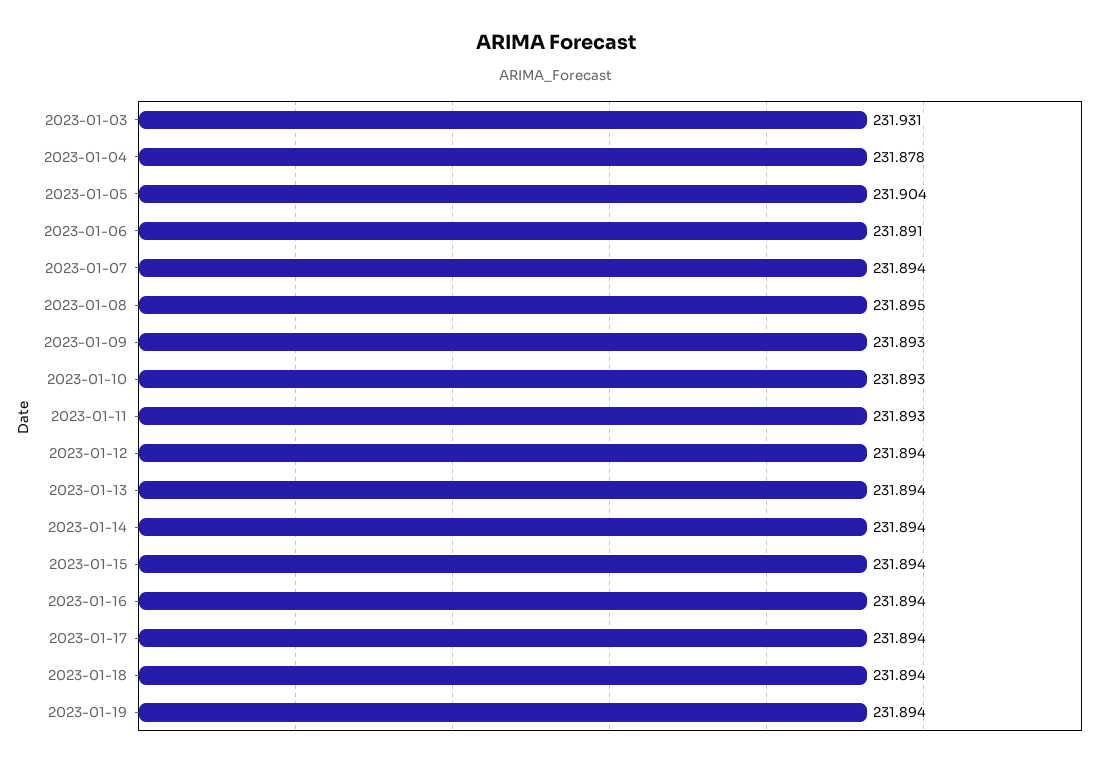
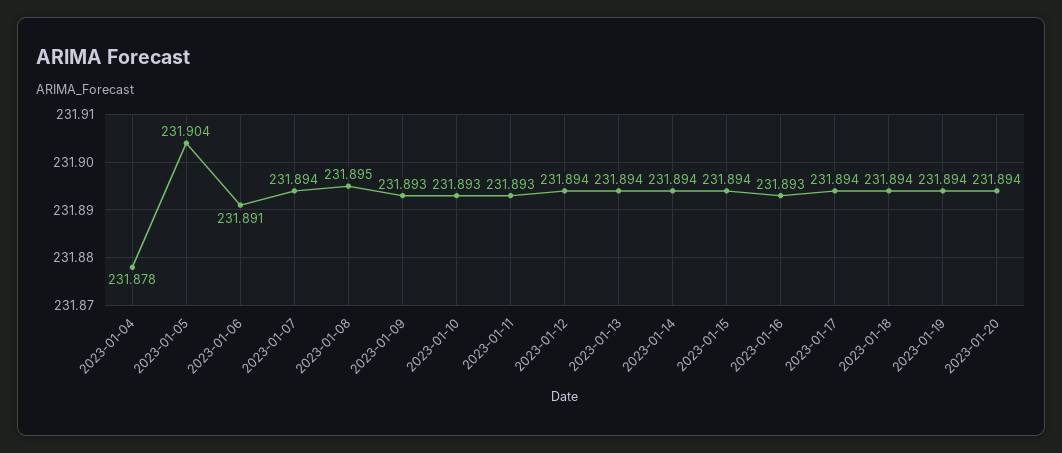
2023-01-03: 231.931 -> none
2023-01-16: 231.894 -> 231.893
2023-01-20: none -> 231.894

